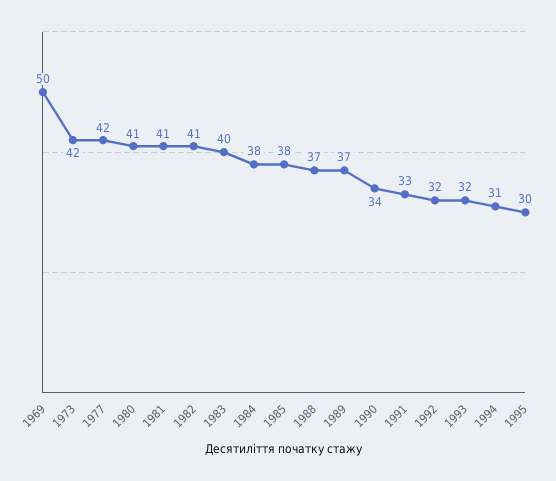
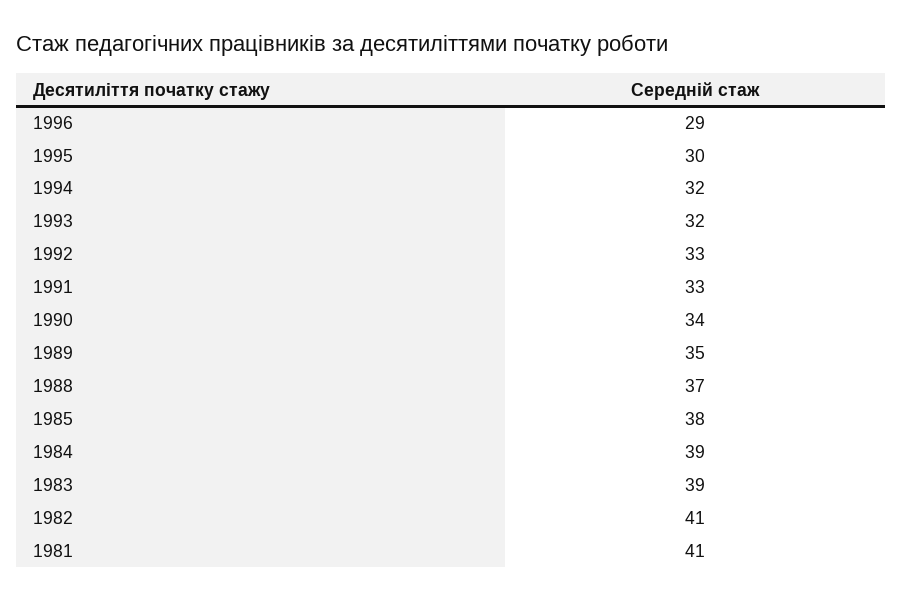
1969: 50 -> none
1973: 42 -> none
1977: 42 -> none
1980: 41 -> none
1983: 40 -> 39
1984: 38 -> 39
1989: 37 -> 35
1992: 32 -> 33
1994: 31 -> 32
1996: none -> 29

